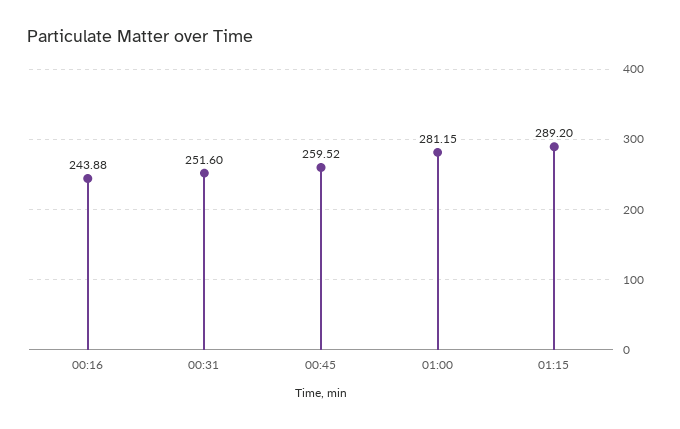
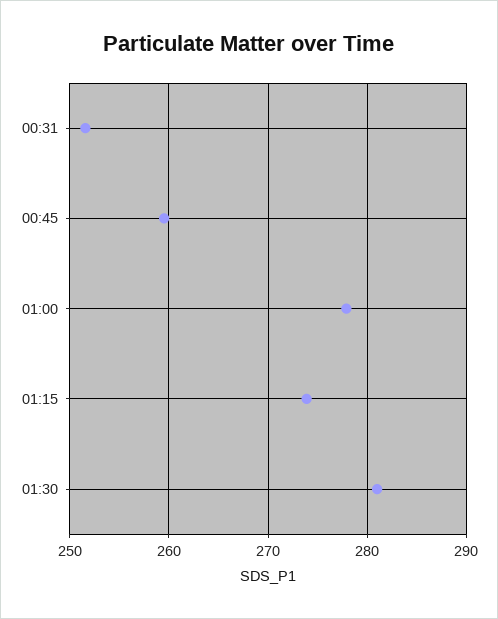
00:16: 243.88 -> none
01:00: 281.15 -> 278
01:15: 289.2 -> 274
01:30: none -> 281

